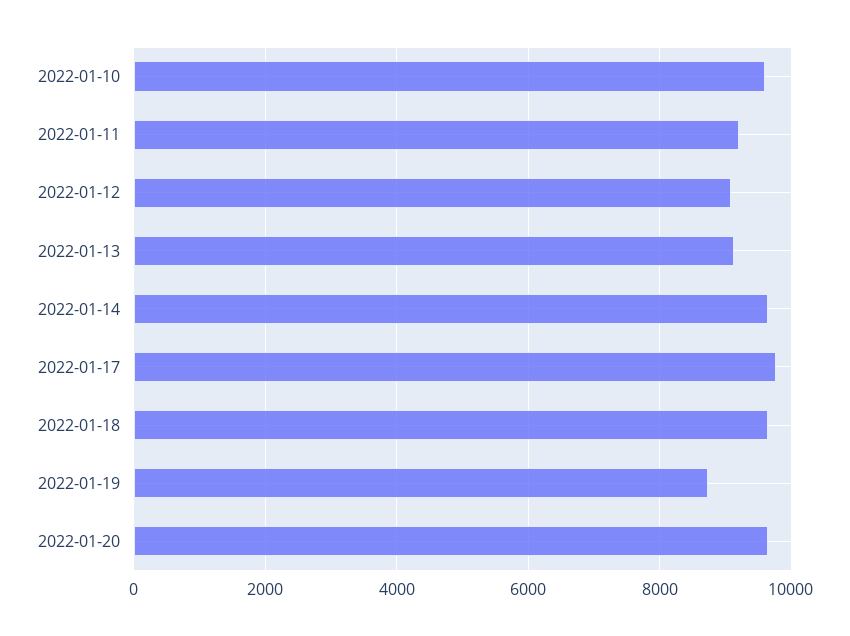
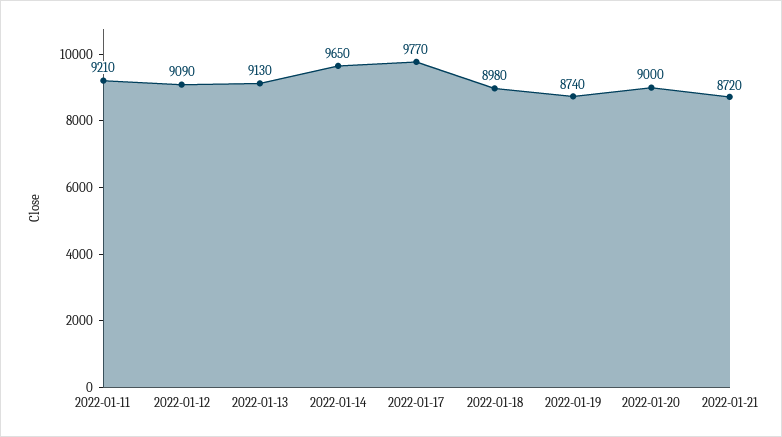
2022-01-10: 9600 -> none
2022-01-18: 9600 -> 8980
2022-01-20: 9600 -> 9000
2022-01-21: none -> 8720

